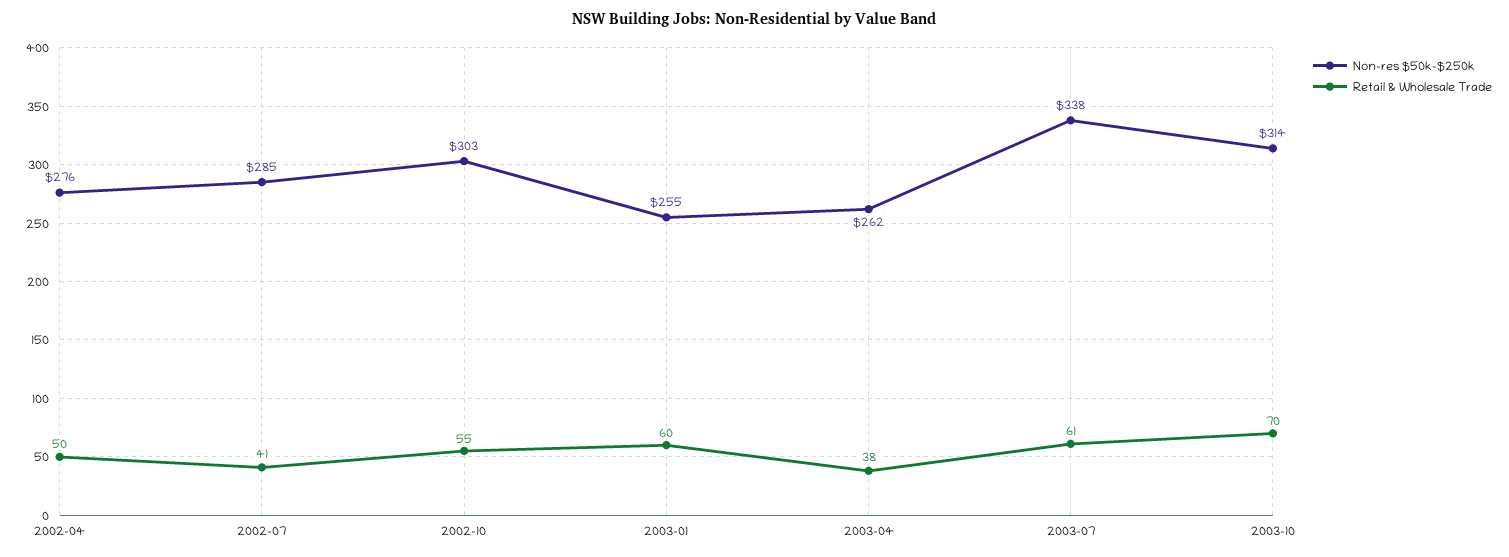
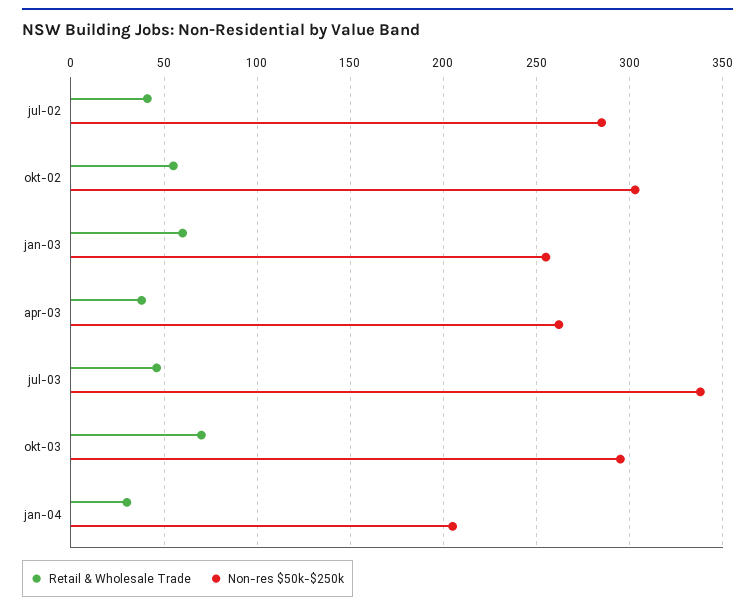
Non-res $50k-$250k, 2002-04: 276 -> none
Retail & Wholesale Trade, 2002-04: 50 -> none
Retail & Wholesale Trade, 2003-07: 61 -> 45
Non-res $50k-$250k, 2003-10: 314 -> 295
Retail & Wholesale Trade, jan-04: none -> 30
Non-res $50k-$250k, jan-04: none -> 205

